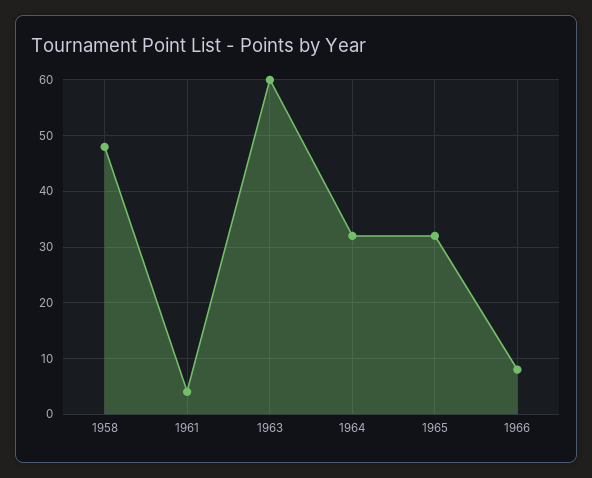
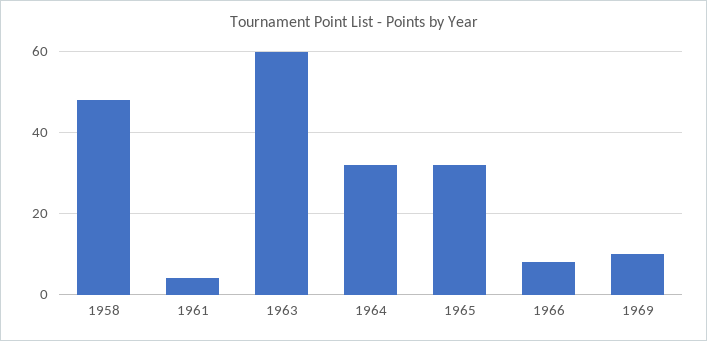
1969: none -> 10

